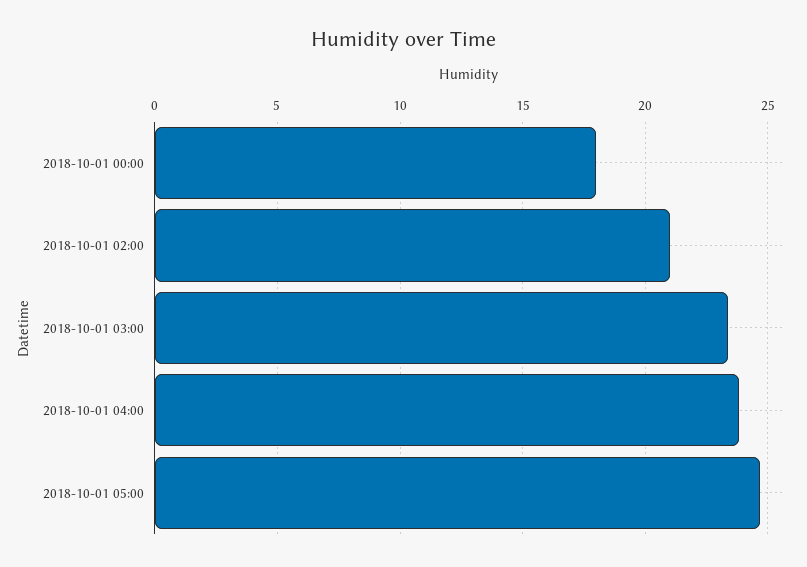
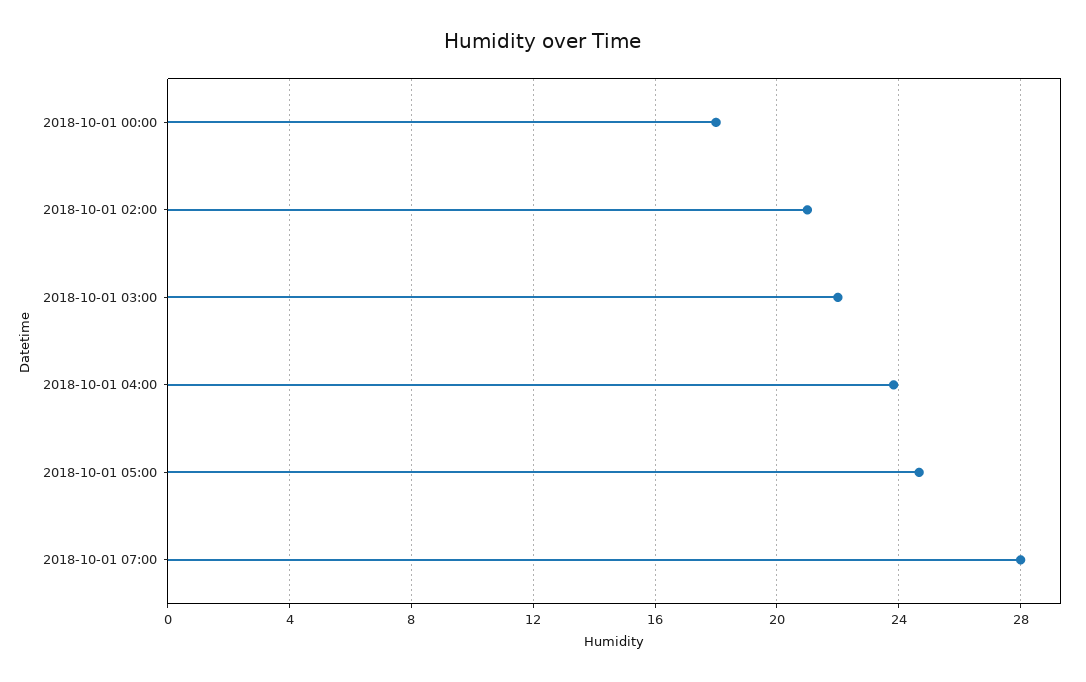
2018-10-01 03:00: 23.5 -> 22
2018-10-01 07:00: none -> 28

